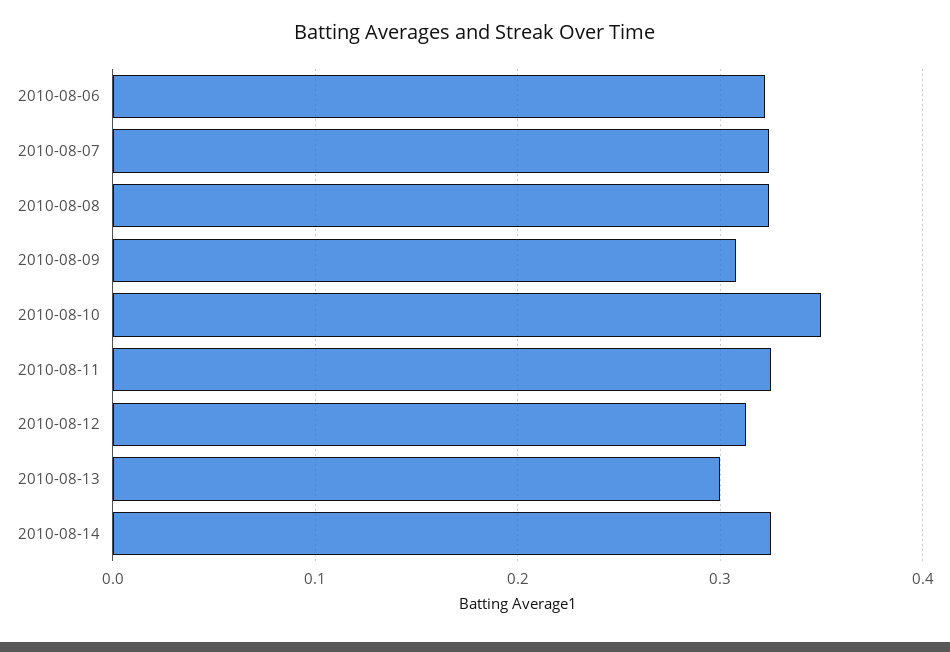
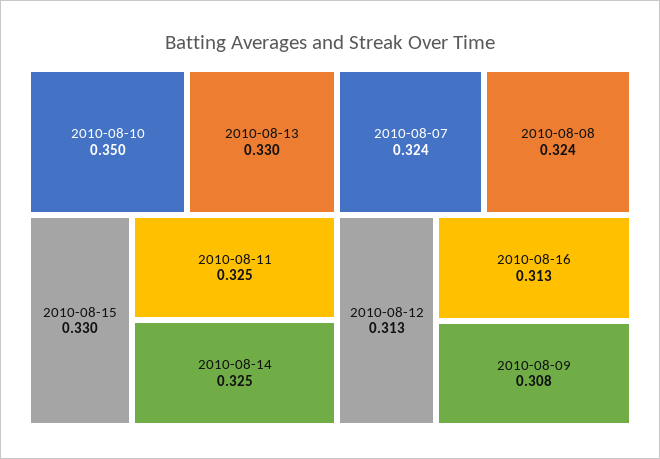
2010-08-06: 0.32 -> none
2010-08-13: 0.3 -> 0.33
2010-08-15: none -> 0.33
2010-08-16: none -> 0.313

